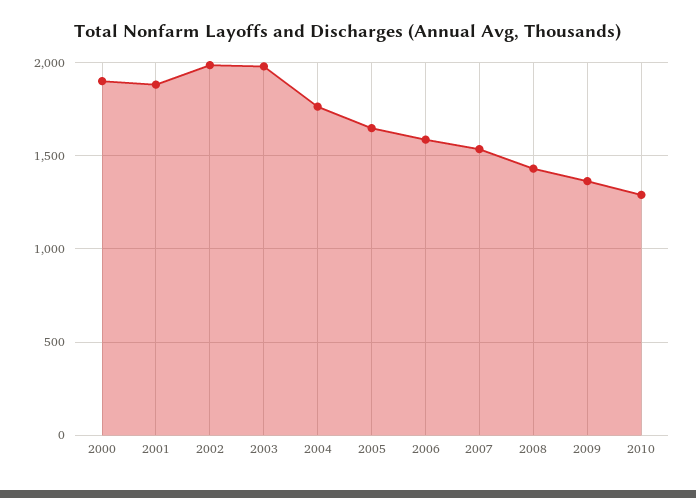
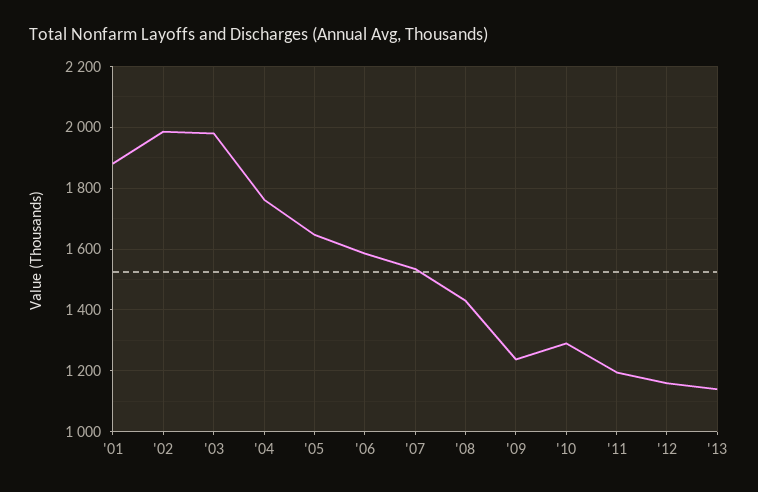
2000: 1900 -> none
2009: 1350 -> 1240
'11: none -> 1200
'12: none -> 1160
'13: none -> 1140

